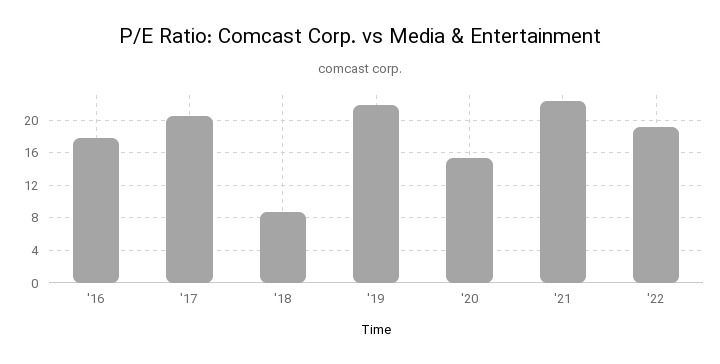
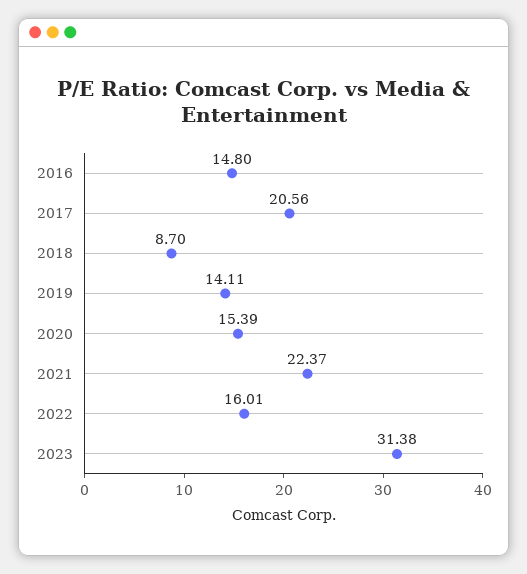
'16: 18 -> 14.8
'19: 22 -> 14.11
'22: 19 -> 16.01
2023: none -> 31.38

